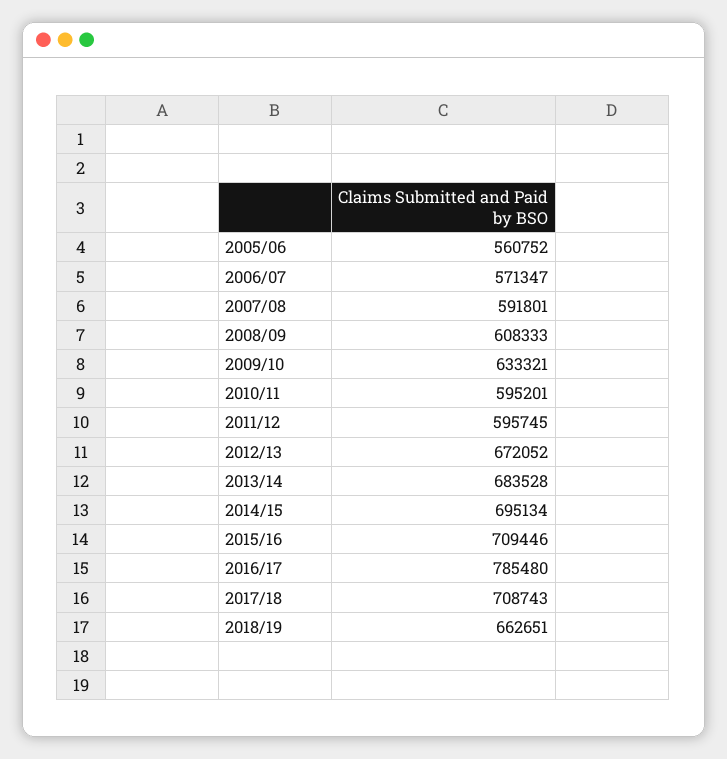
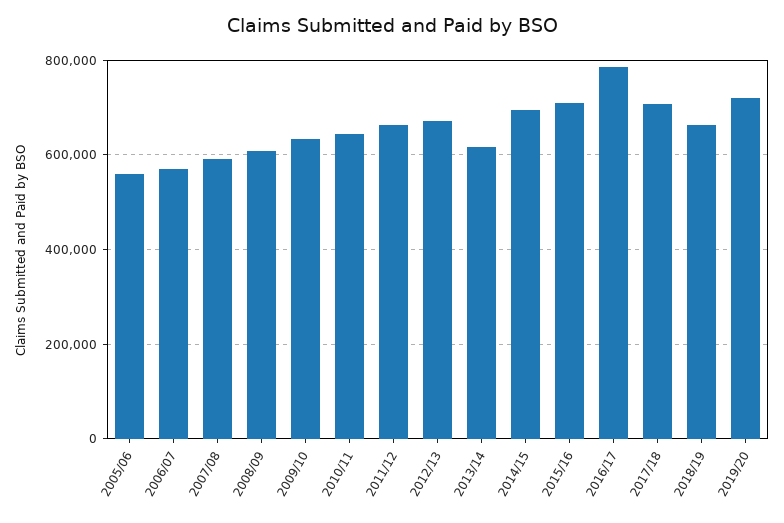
2010/11: 595201 -> 640000
2011/12: 595745 -> 660000
2013/14: 683528 -> 620000
2019/20: none -> 720000

